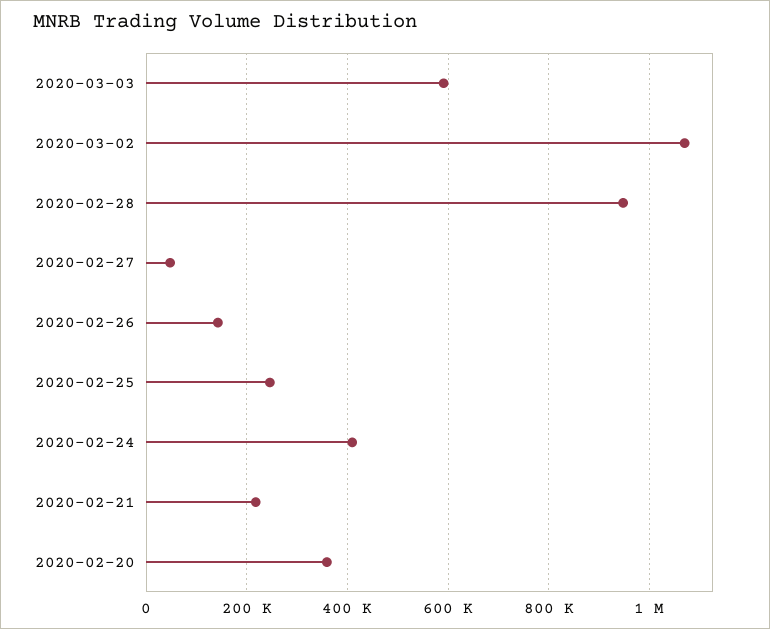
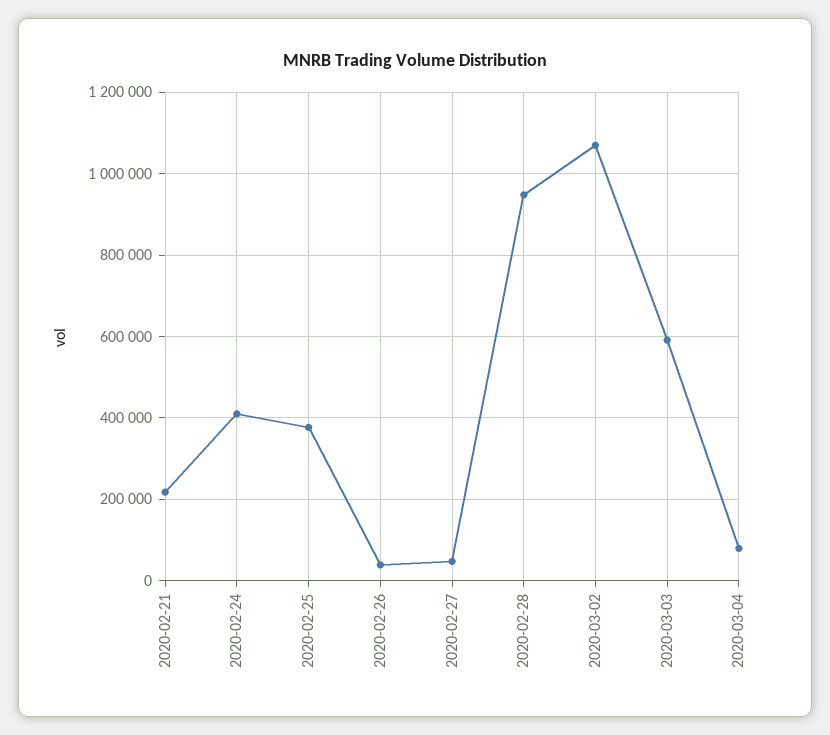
2020-02-26: 140000 -> 40000
2020-02-25: 240000 -> 380000
2020-02-20: 360000 -> none
2020-03-04: none -> 80000

